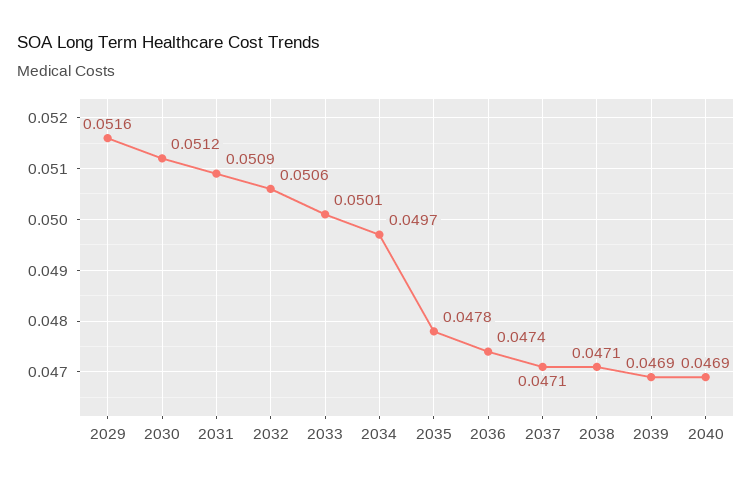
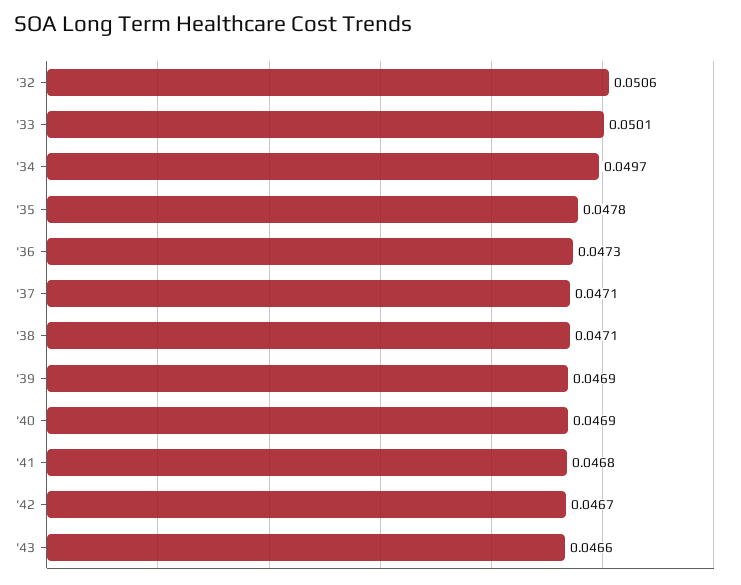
2029: 0.0516 -> none
2030: 0.0512 -> none
2031: 0.0509 -> none
2036: 0.0474 -> 0.0473
'41: none -> 0.0468
'42: none -> 0.0467
'43: none -> 0.0466

